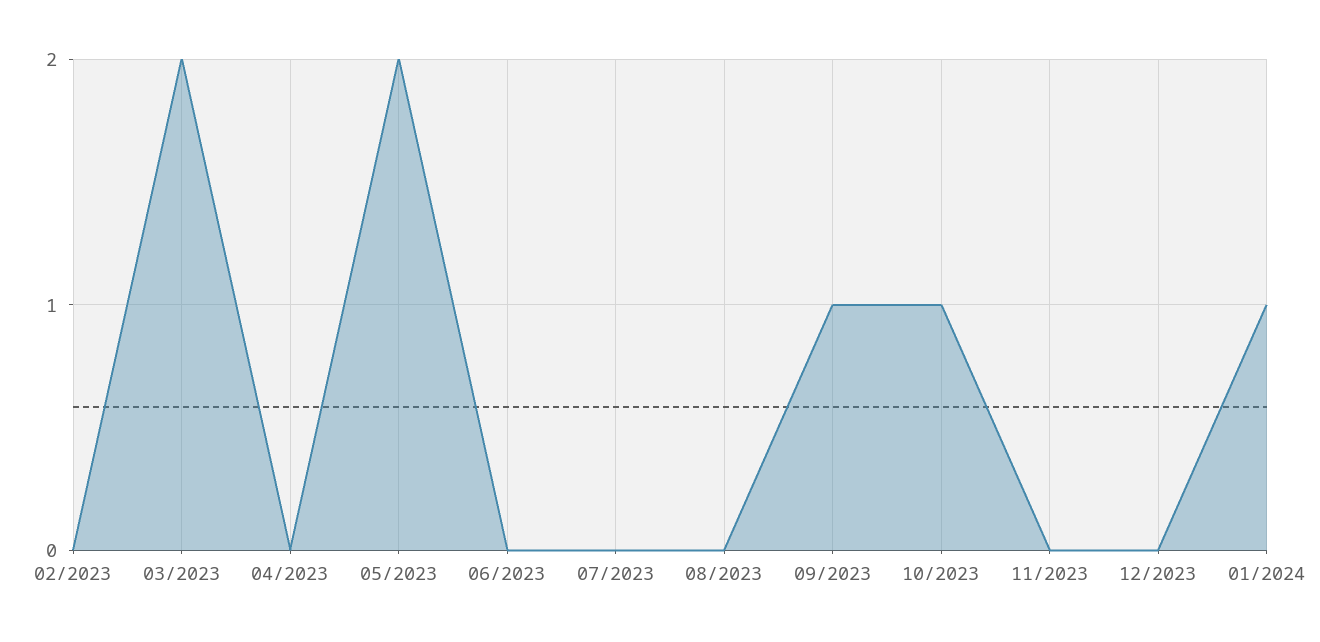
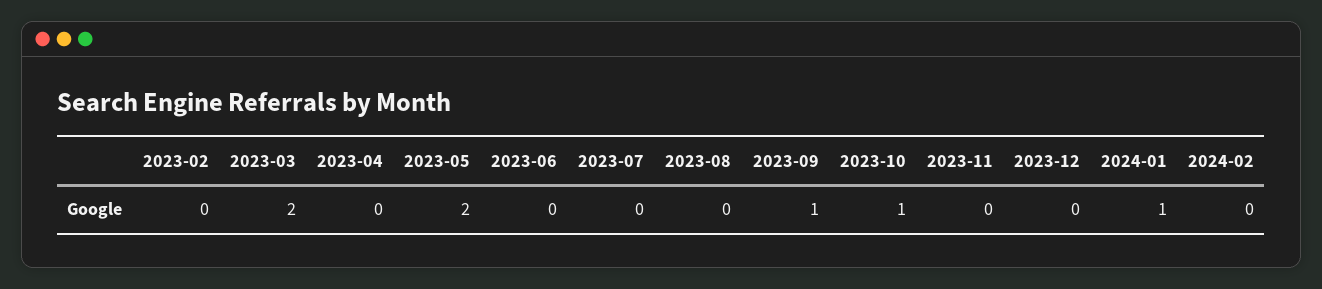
2024-02: none -> 0

